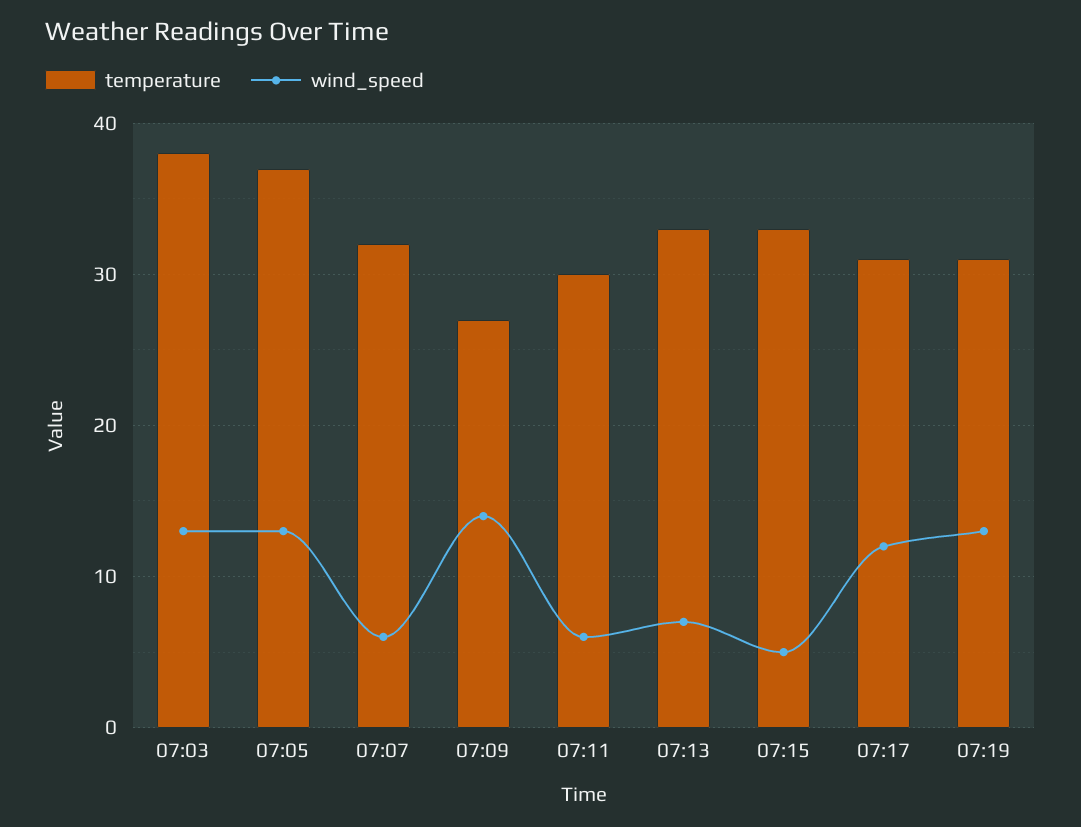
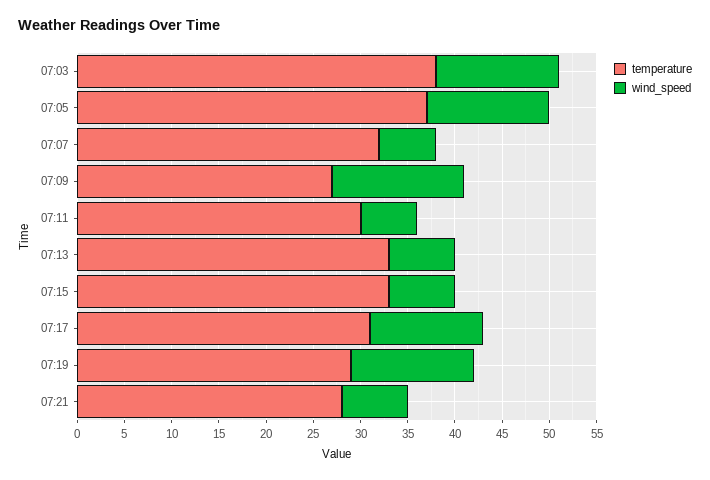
wind_speed, 07:15: 5 -> 7
temperature, 07:19: 31 -> 29
temperature, 07:21: none -> 28
wind_speed, 07:21: none -> 7

